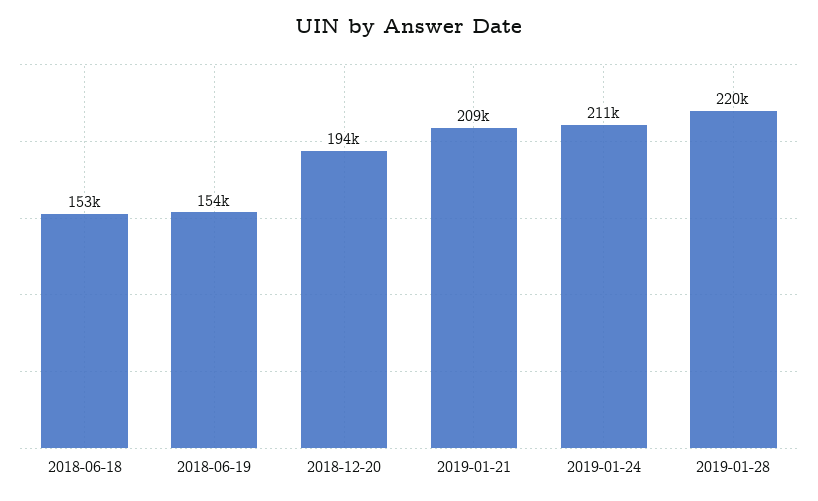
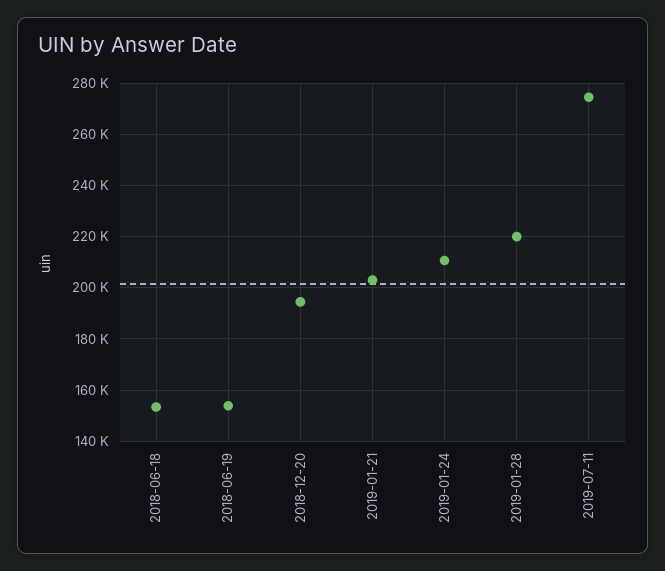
2019-01-21: 209000 -> 202500
2019-07-11: none -> 275000

